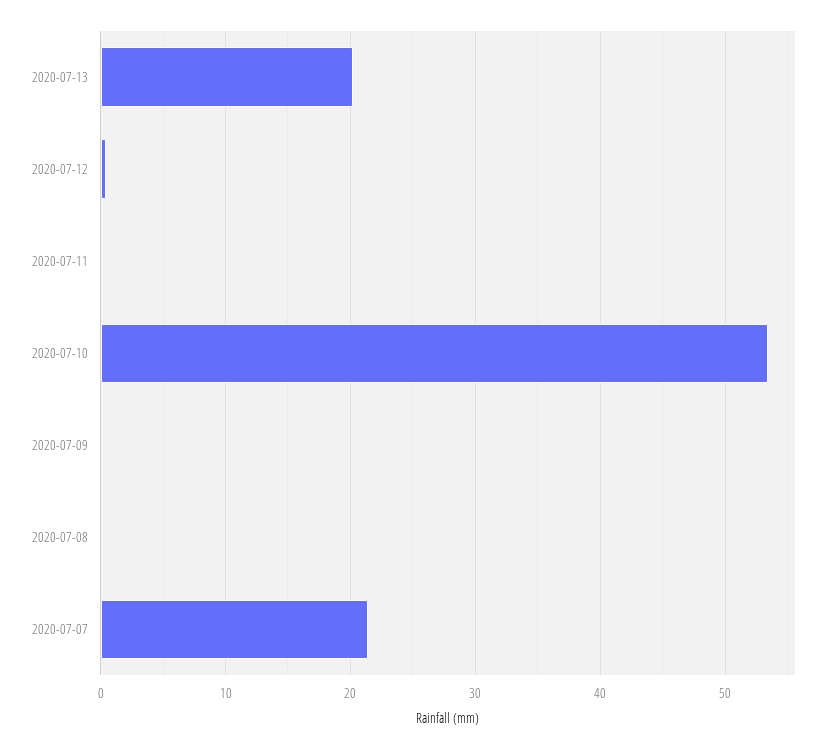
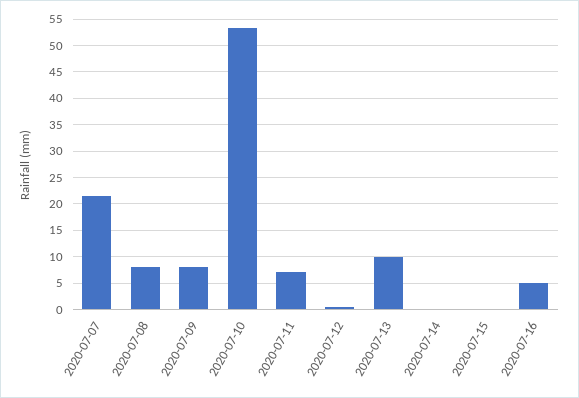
2020-07-13: 20 -> 10
2020-07-11: 0 -> 7.5
2020-07-09: 0 -> 7.5
2020-07-08: 0 -> 7.5
2020-07-14: none -> 0
2020-07-15: none -> 0
2020-07-16: none -> 5

